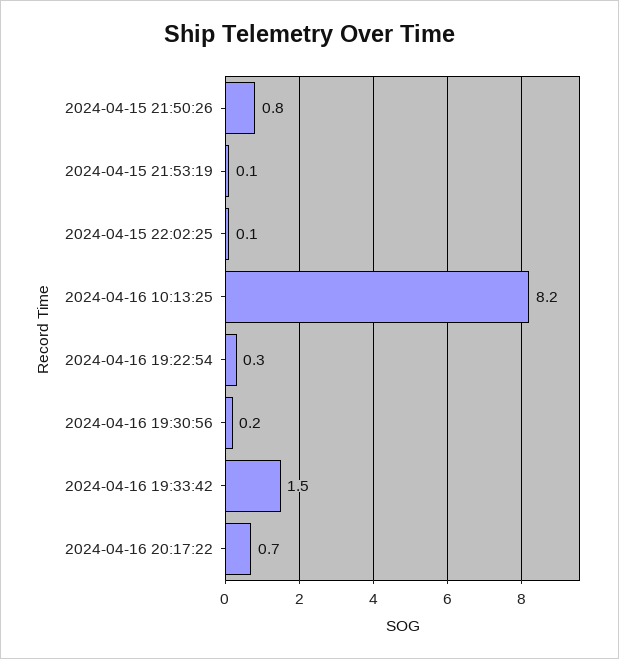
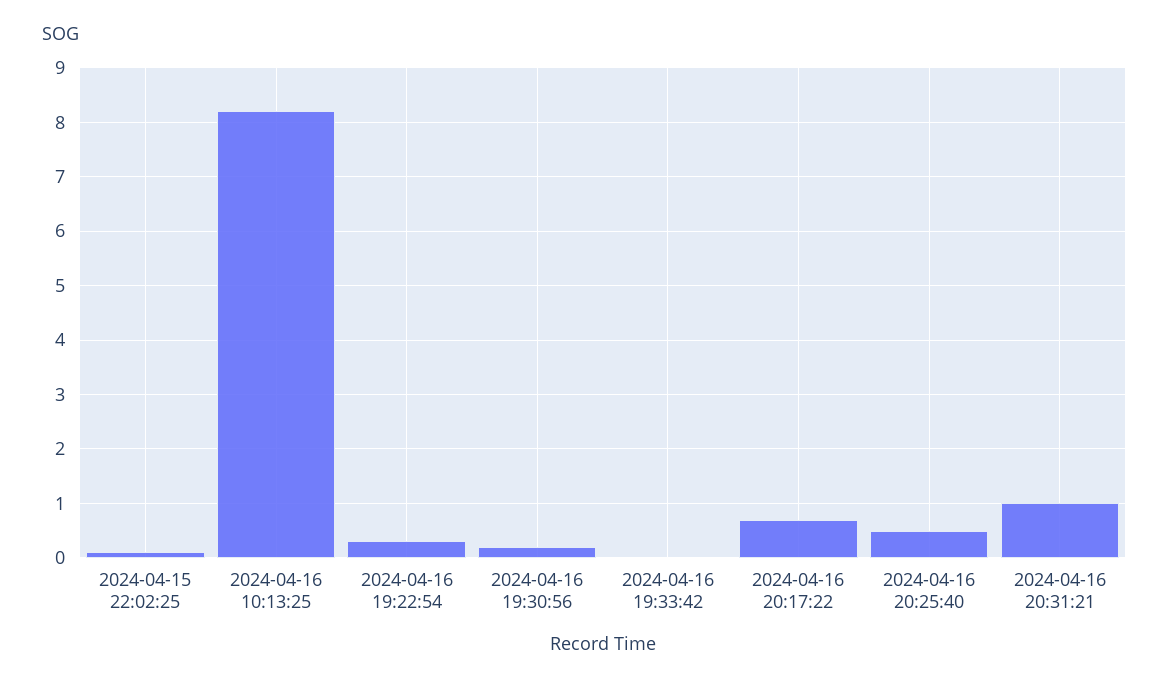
2024-04-15 21:50:26: 0.8 -> none
2024-04-15 21:53:19: 0.1 -> none
2024-04-16 19:33:42: 1.5 -> 0
2024-04-16 20:25:40: none -> 0.5
2024-04-16 20:31:21: none -> 1

